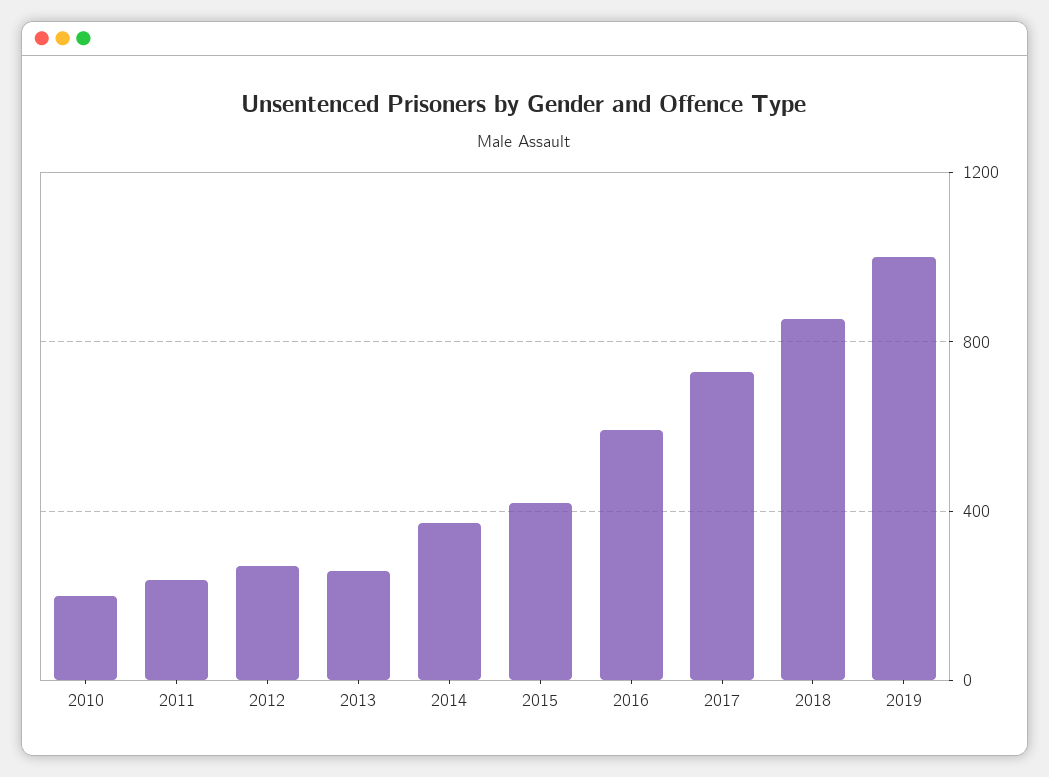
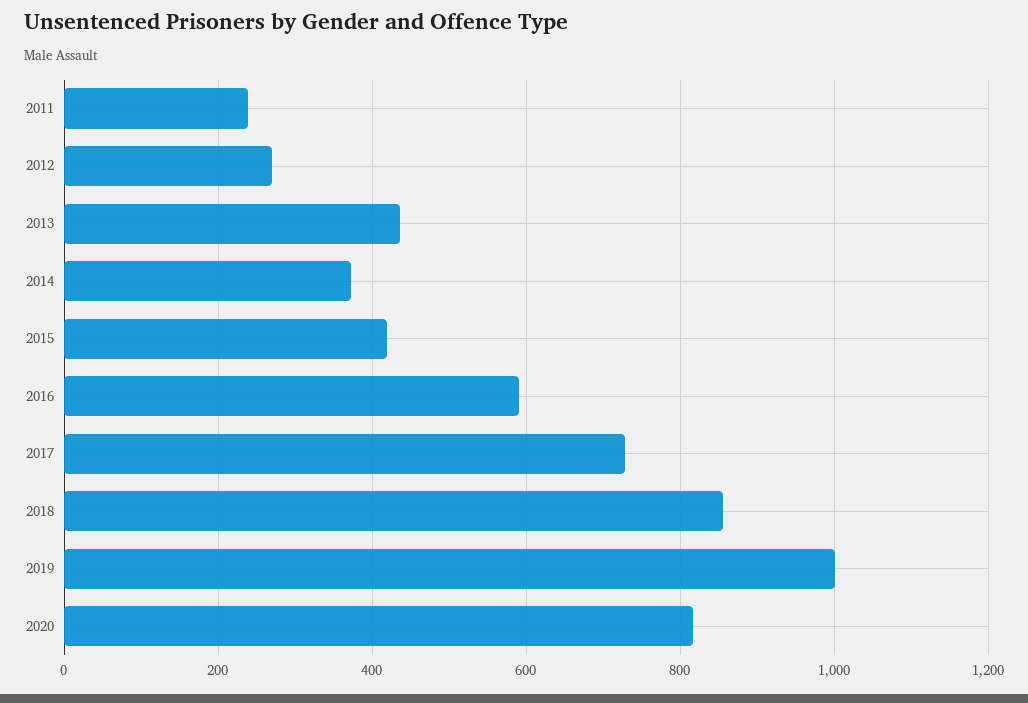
2010: 200 -> none
2013: 250 -> 440
2020: none -> 820

